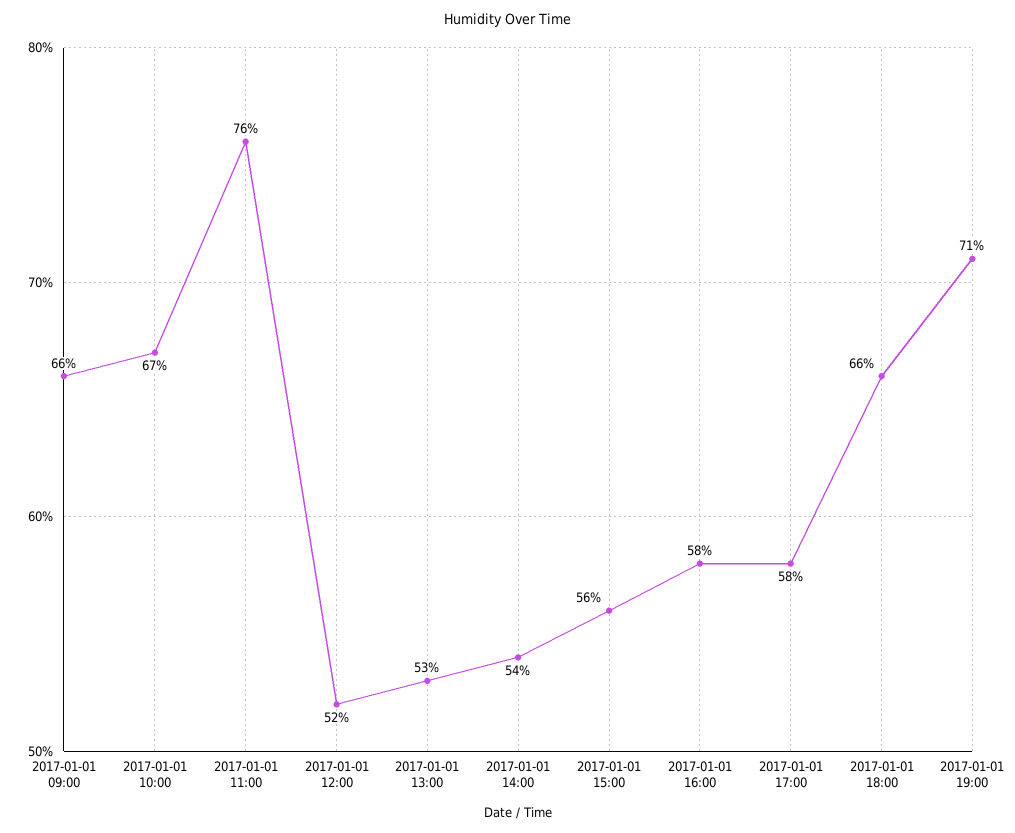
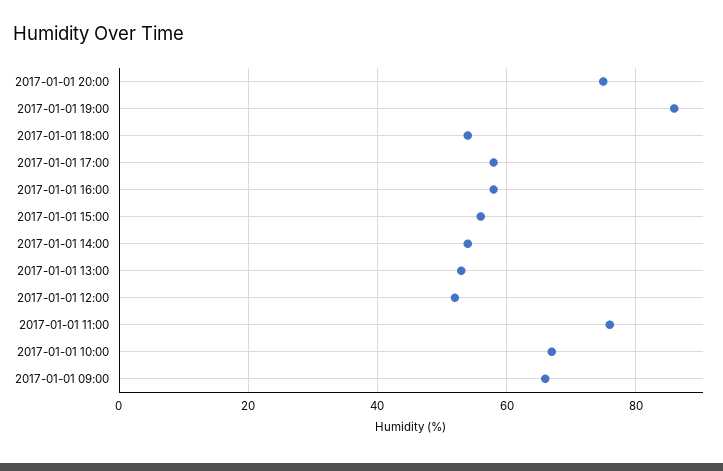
2017-01-01 18:00: 66 -> 55
2017-01-01 19:00: 71 -> 85
2017-01-01 20:00: none -> 75

